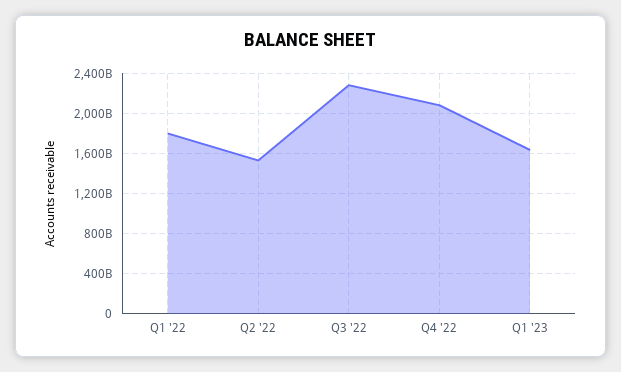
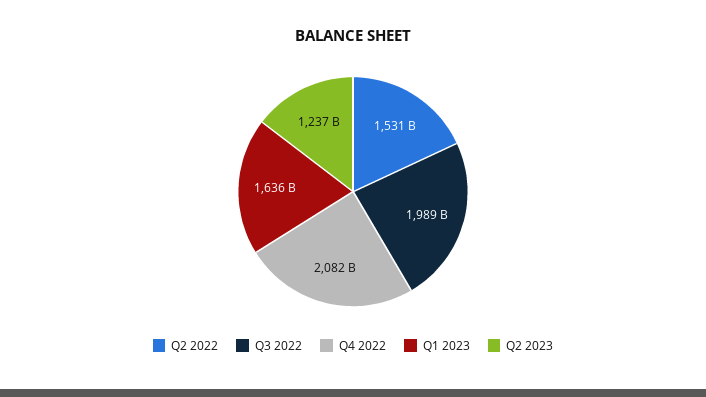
Q1 '22: 1800000000000 -> none
Q3 '22: 2300000000000 -> 1989000000000
Q2 2023: none -> 1237000000000

